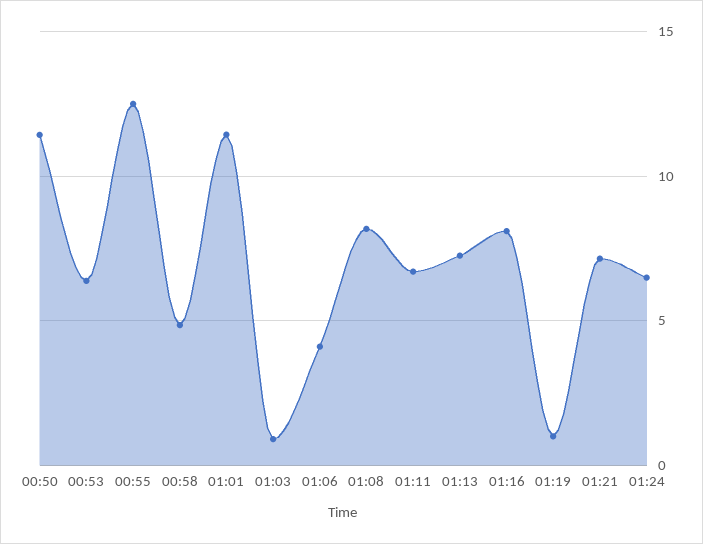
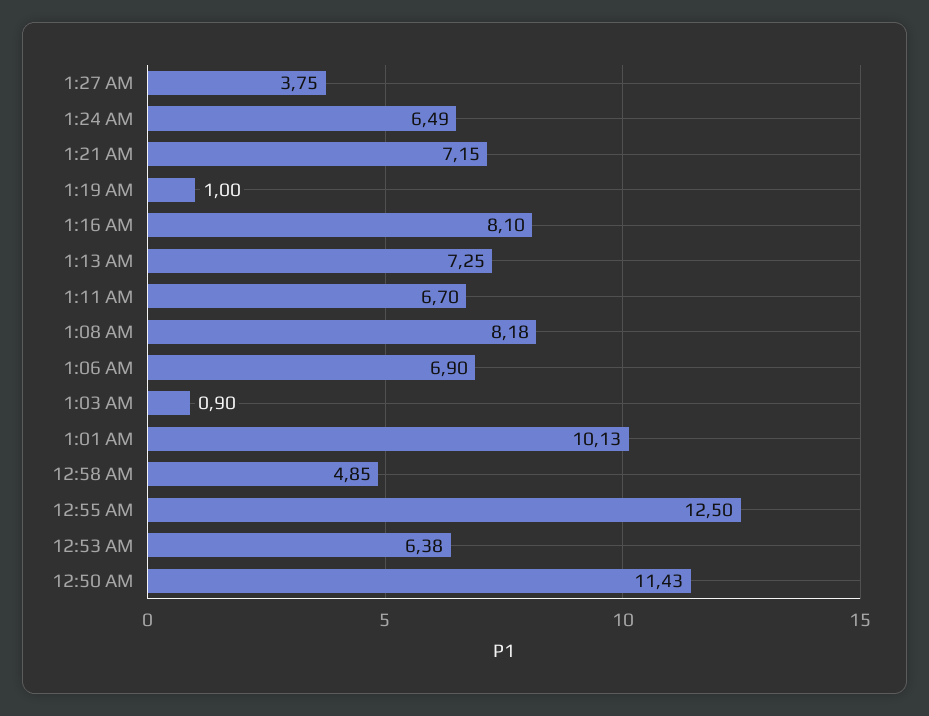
01:01: 11.5 -> 10.13
01:06: 4 -> 6.9
1:27 AM: none -> 3.75

